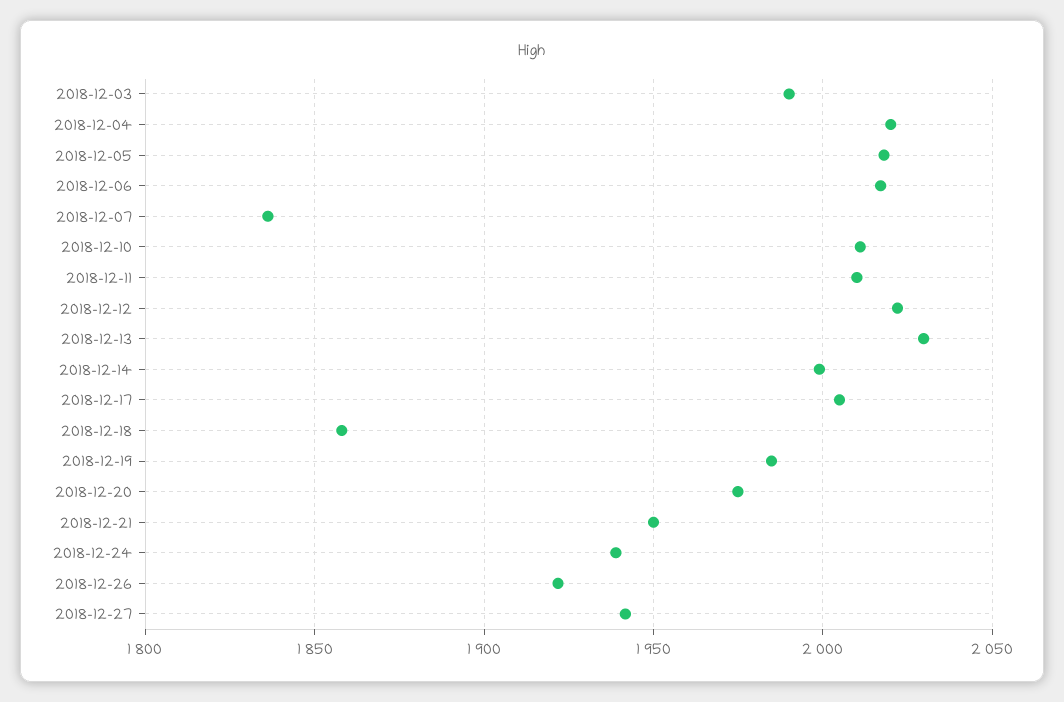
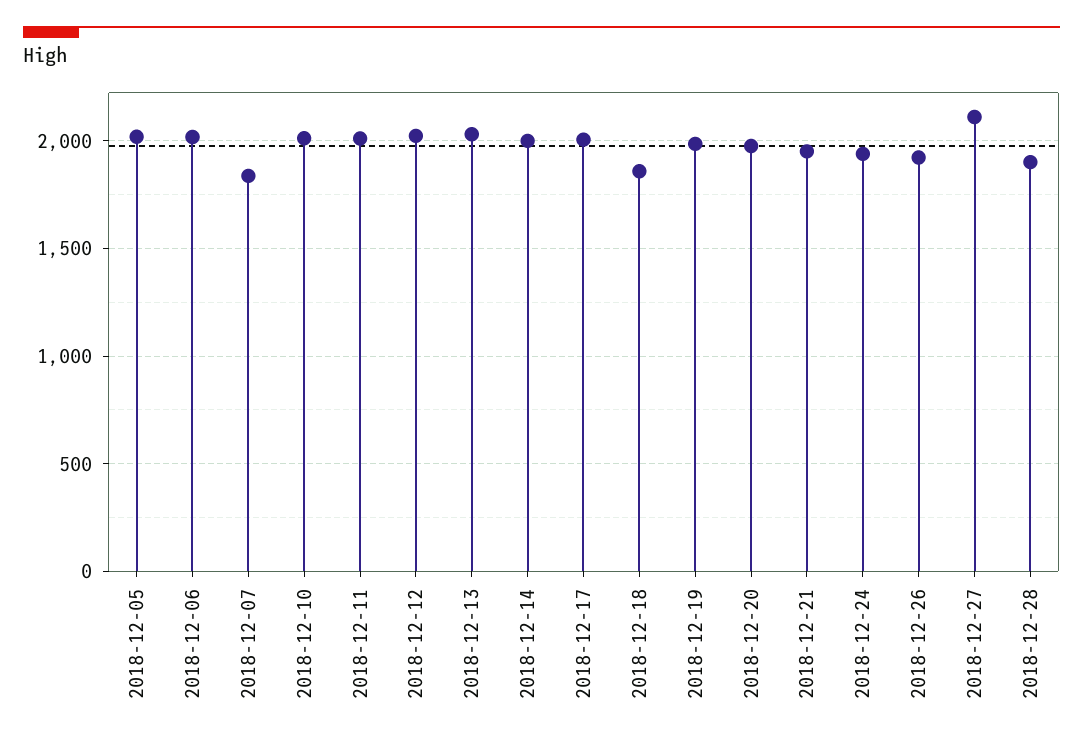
2018-12-03: 1990 -> none
2018-12-04: 2020 -> none
2018-12-27: 1940 -> 2100
2018-12-28: none -> 1900

